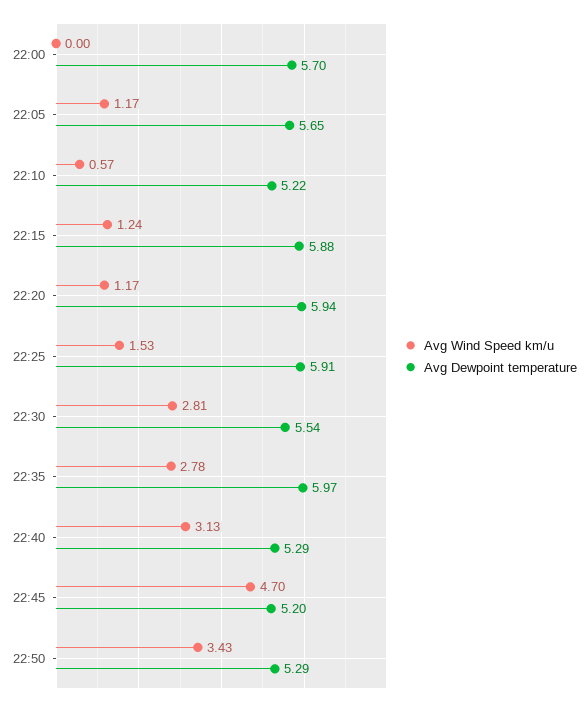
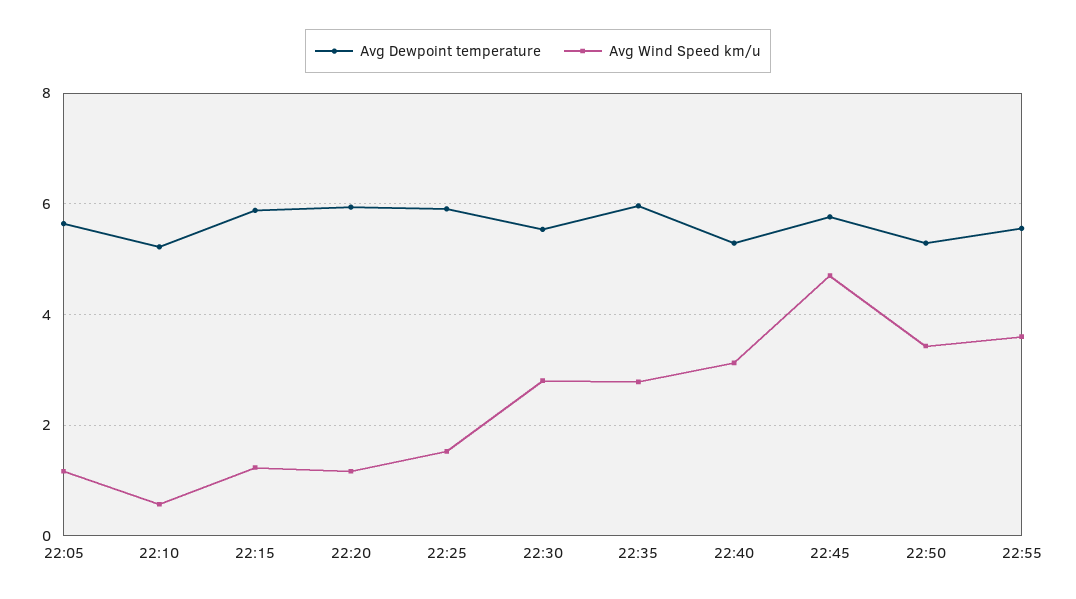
Avg Wind Speed km/u, 22:00: 0 -> none
Avg Dewpoint temperature, 22:00: 5.7 -> none
Avg Dewpoint temperature, 22:45: 5.2 -> 5.8
Avg Dewpoint temperature, 22:55: none -> 5.6
Avg Wind Speed km/u, 22:55: none -> 3.6

